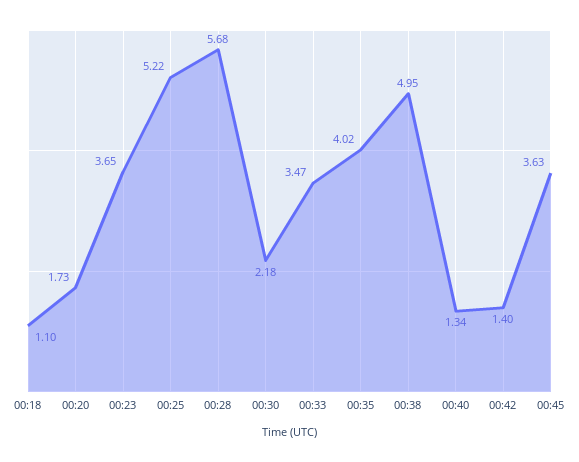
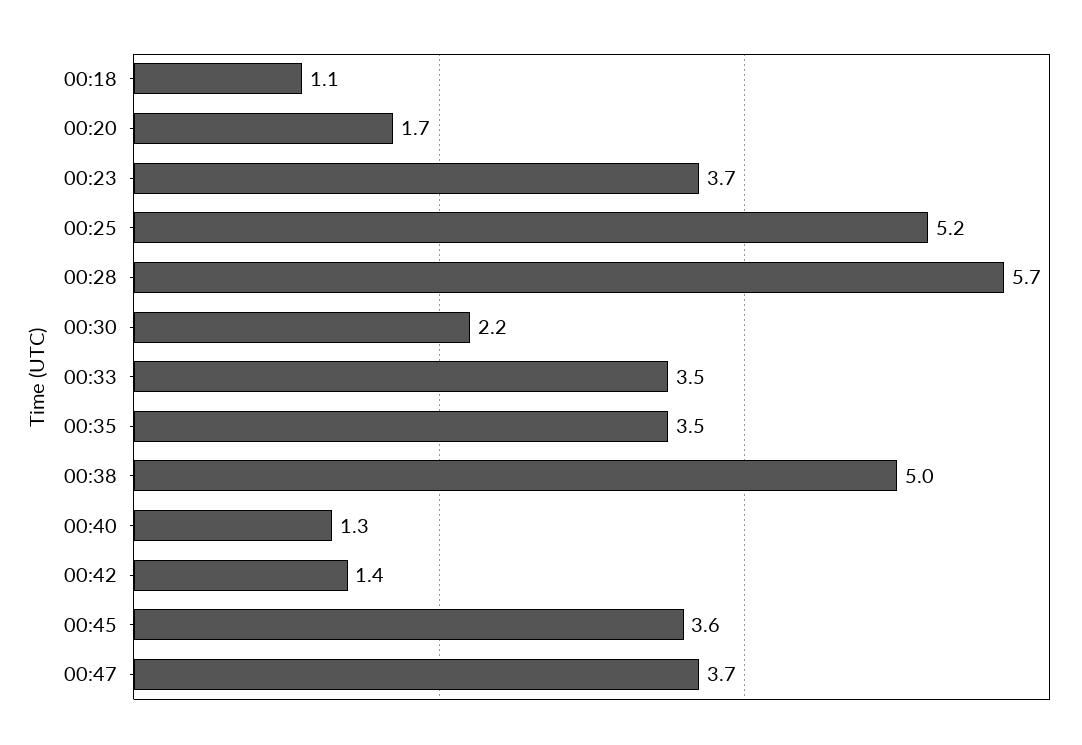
00:35: 4.02 -> 3.5
00:47: none -> 3.7

